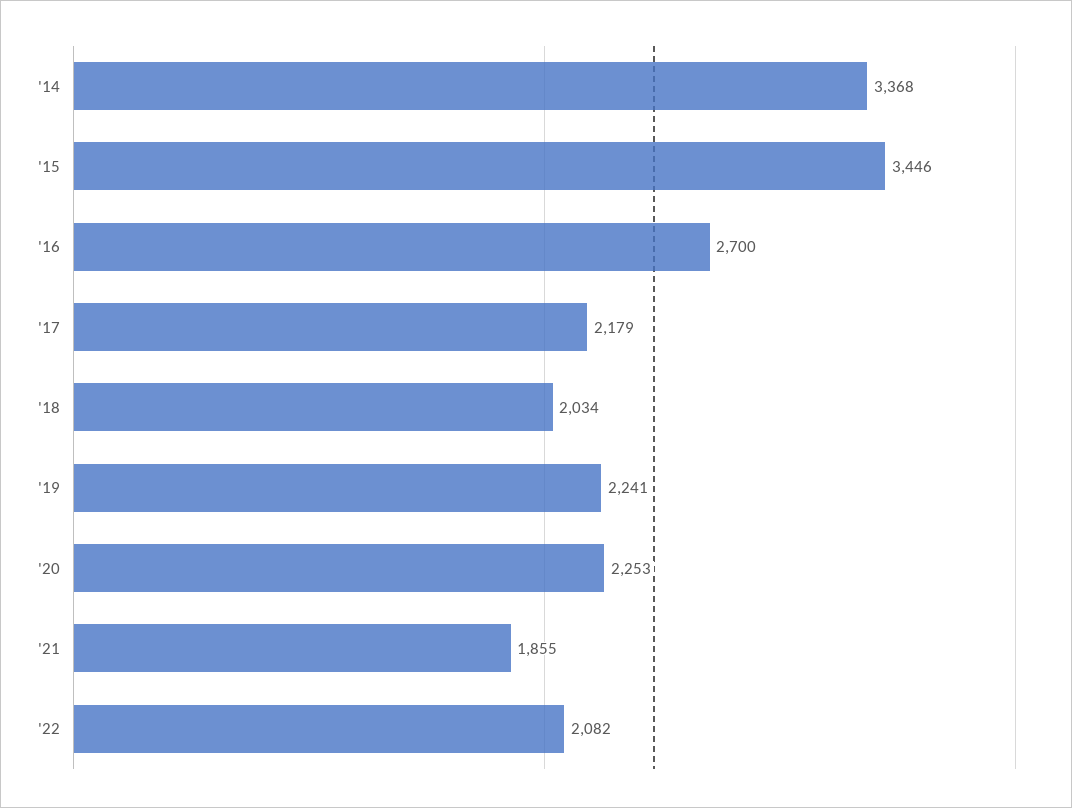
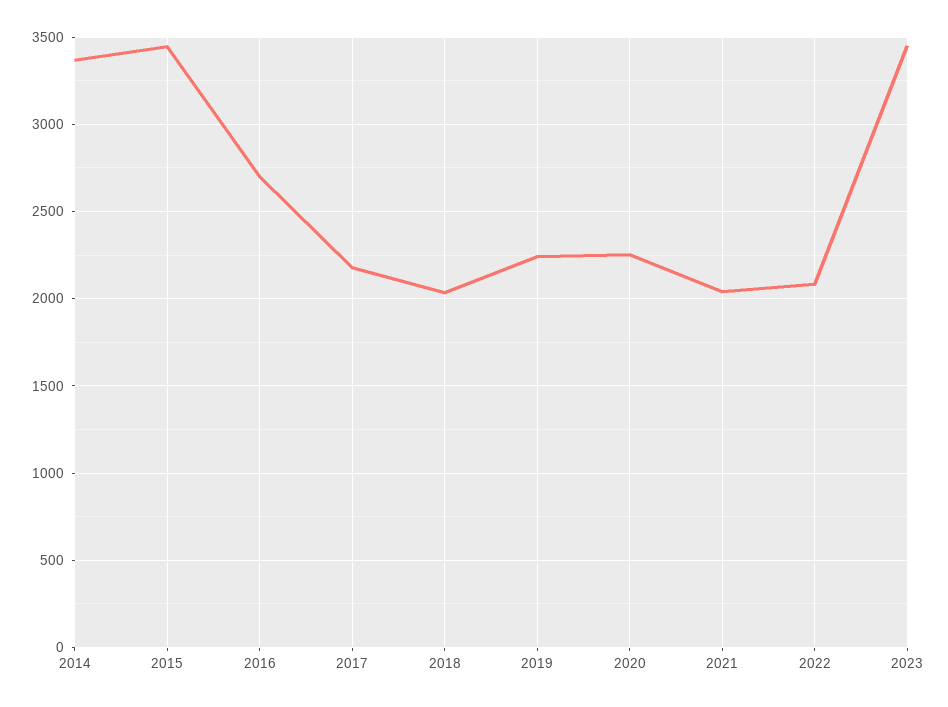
'21: 1855 -> 2050
2023: none -> 3450

